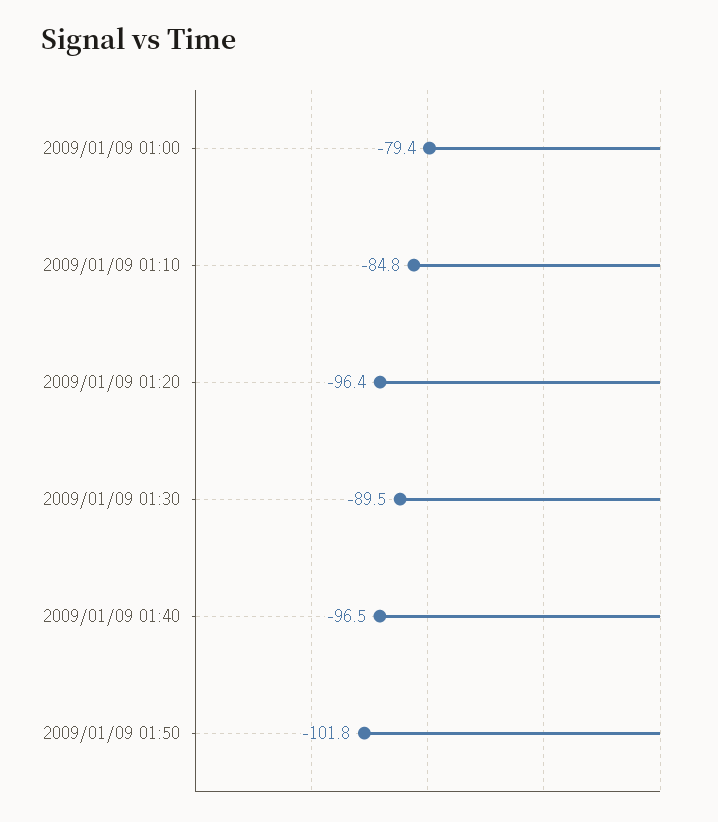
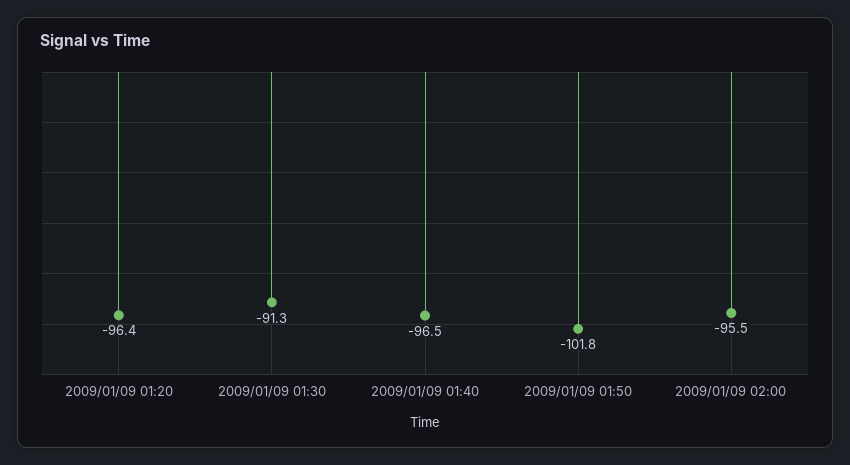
2009/01/09 01:00: -79.4 -> none
2009/01/09 01:10: -84.8 -> none
2009/01/09 01:30: -89.5 -> -91.3
2009/01/09 02:00: none -> -95.5

